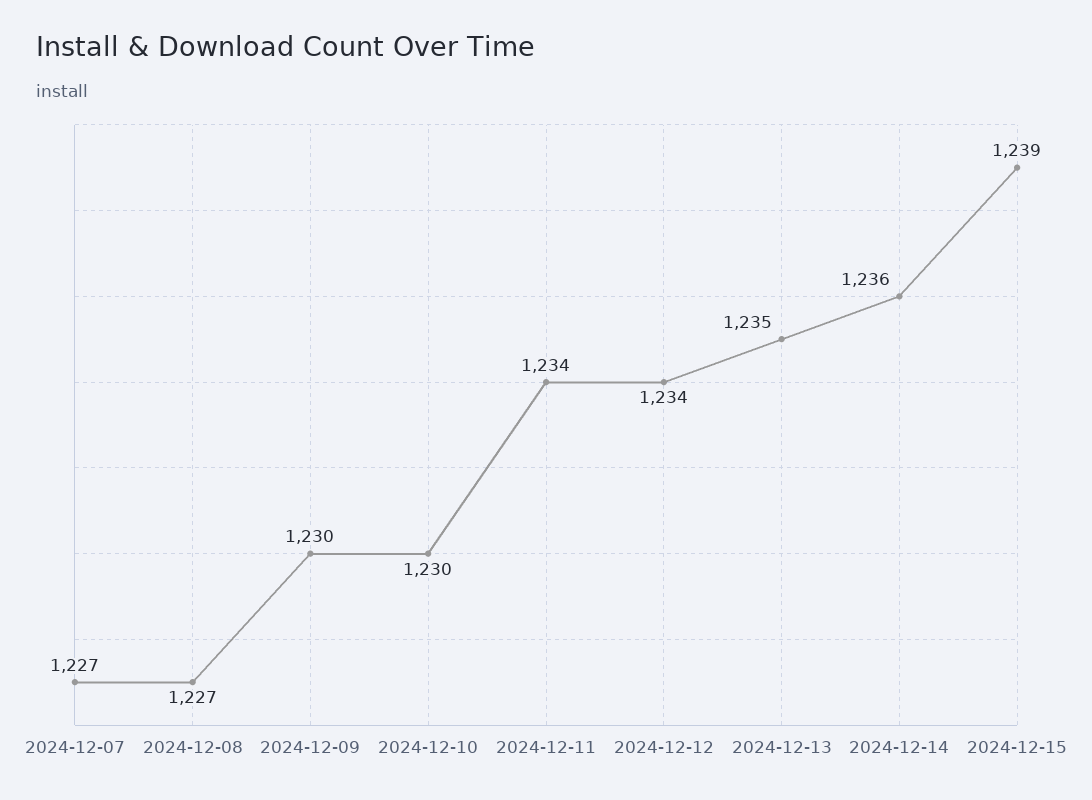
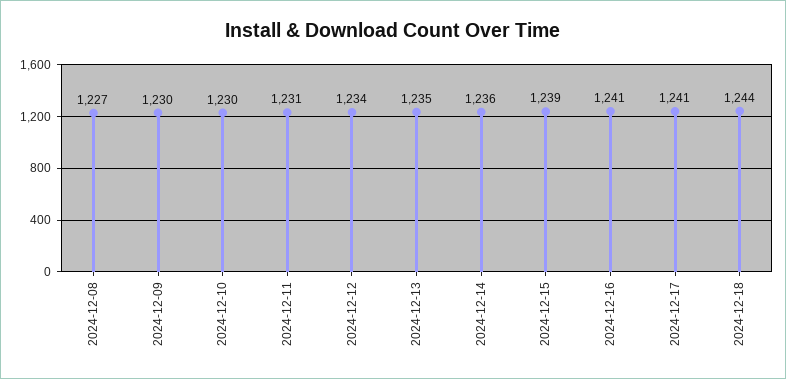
2024-12-07: 1227 -> none
2024-12-11: 1234 -> 1231
2024-12-16: none -> 1241
2024-12-17: none -> 1241
2024-12-18: none -> 1244

